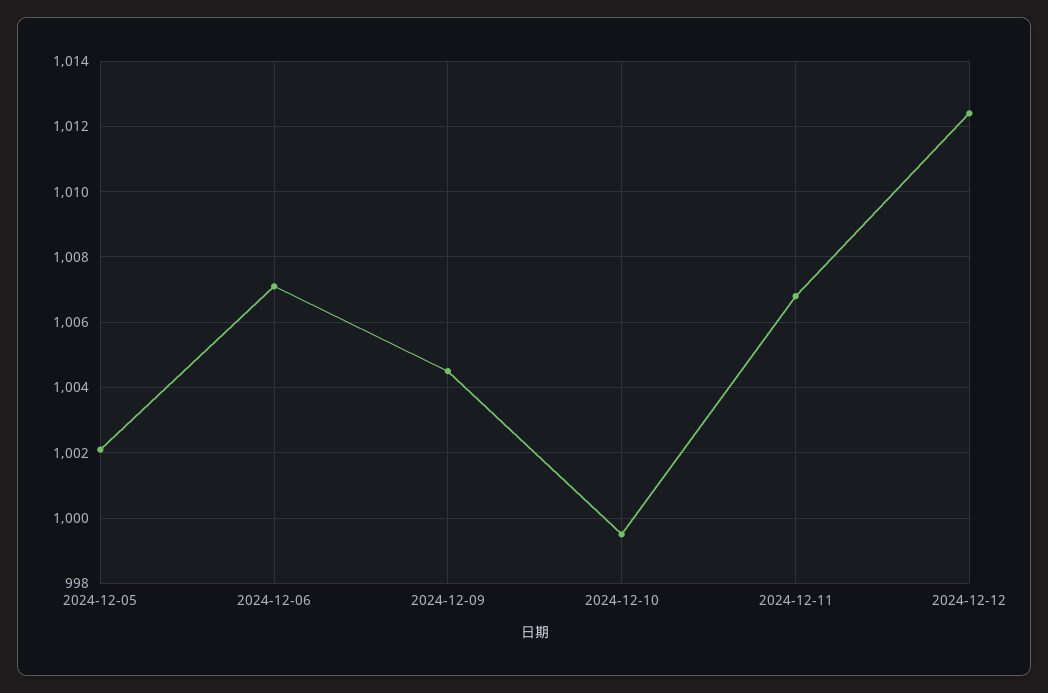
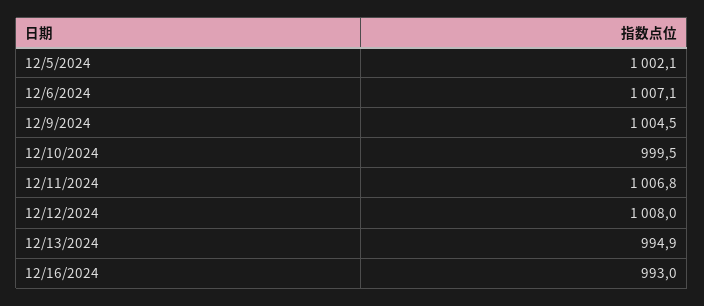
2024-12-12: 1012.5 -> 1008
12/13/2024: none -> 994.9
12/16/2024: none -> 993

